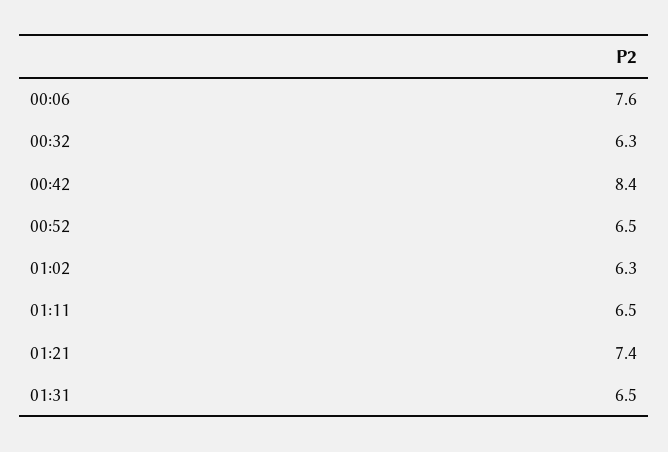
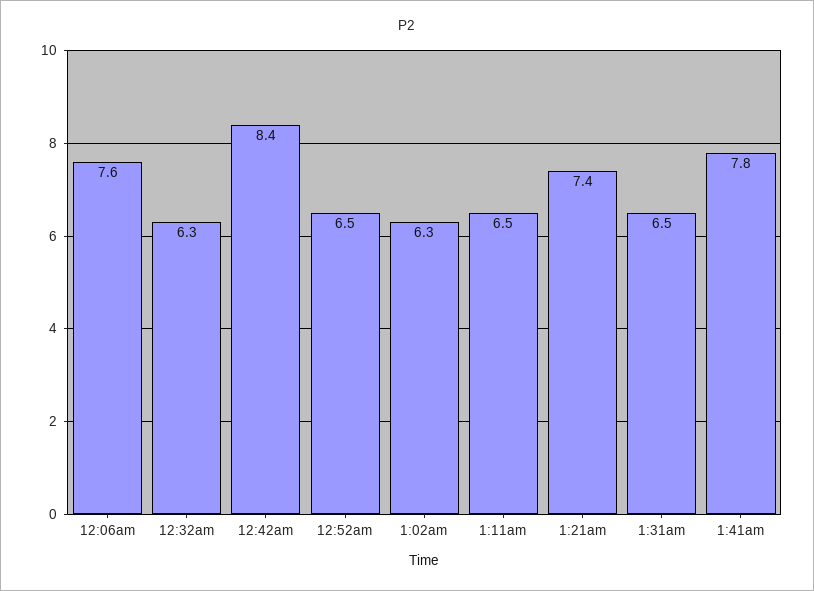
1:41am: none -> 7.8

